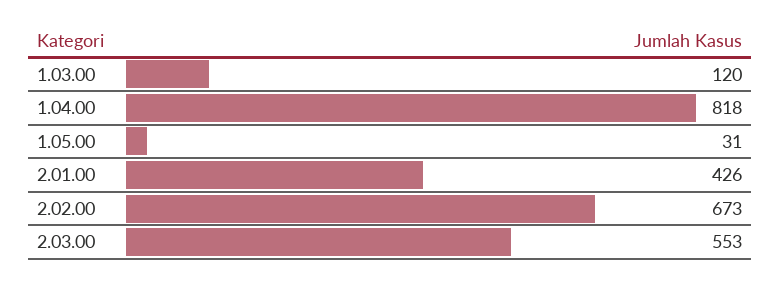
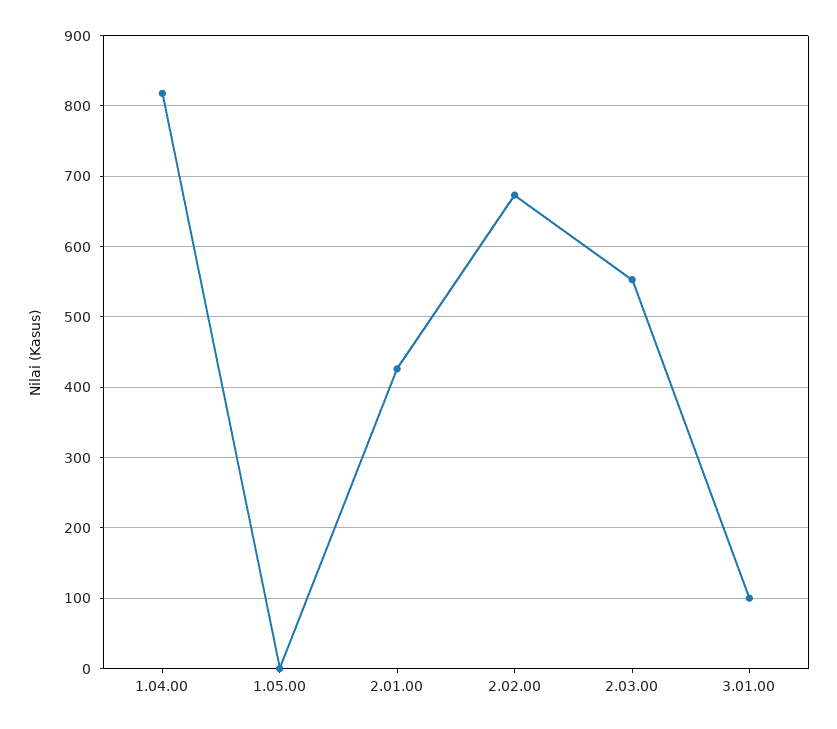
1.03.00: 120 -> none
1.05.00: 31 -> 0
3.01.00: none -> 100

